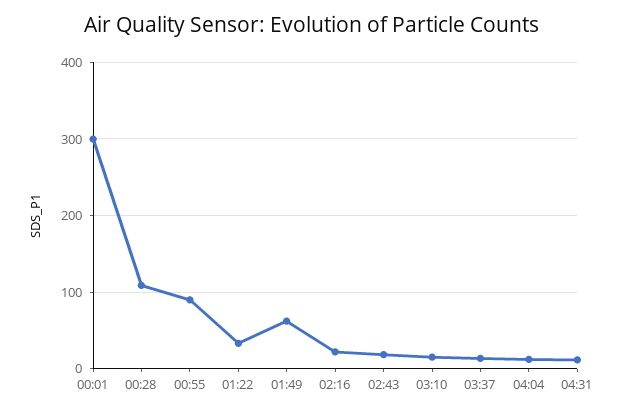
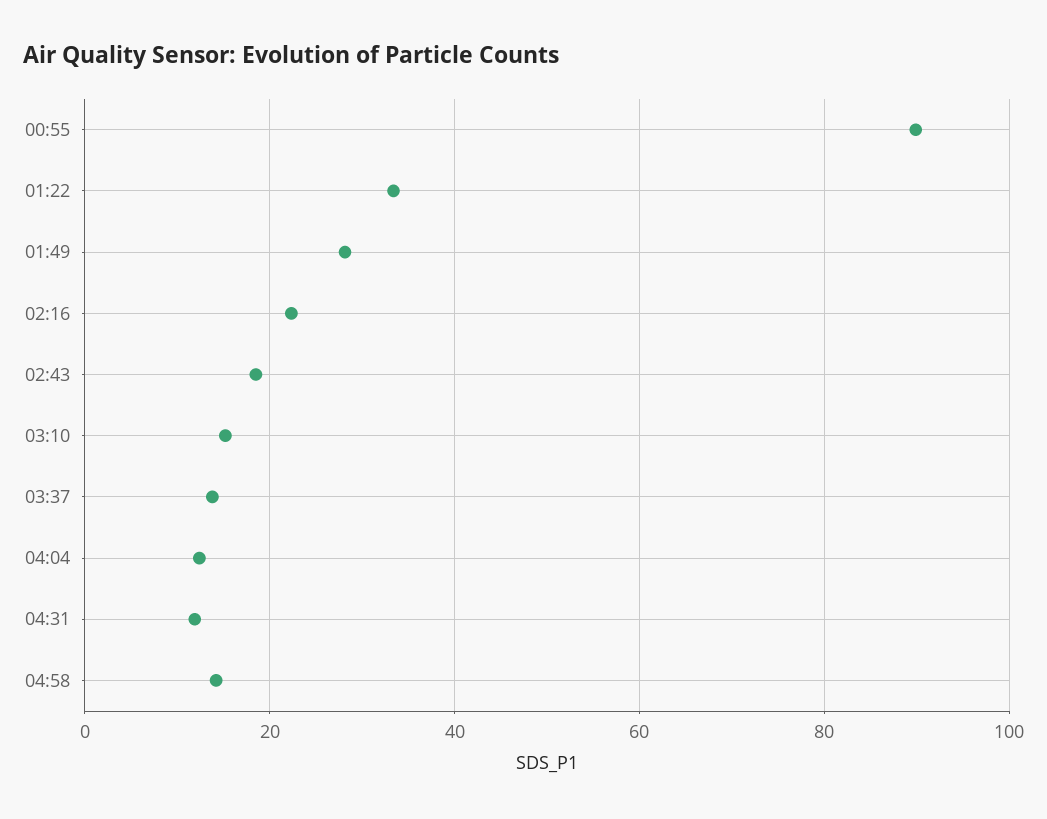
00:01: 300 -> none
00:28: 110 -> none
01:49: 60 -> 28
04:58: none -> 14

